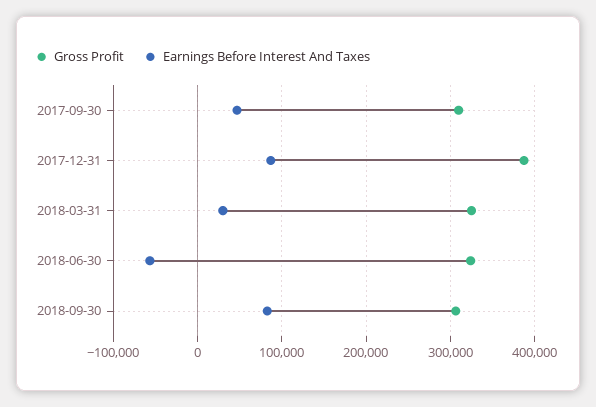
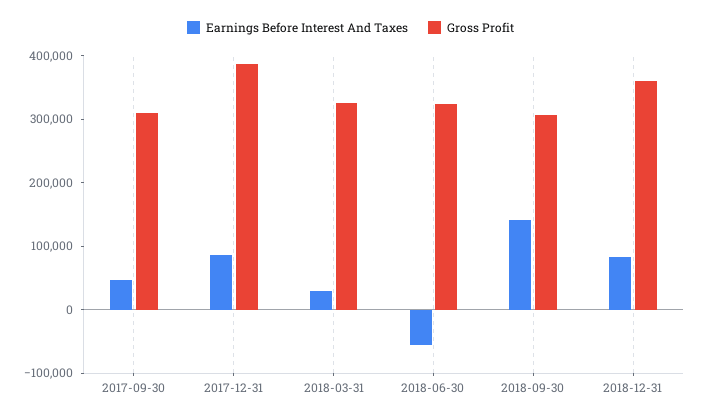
Earnings Before Interest And Taxes, 2018-09-30: 80000 -> 140000
Earnings Before Interest And Taxes, 2018-12-31: none -> 80000
Gross Profit, 2018-12-31: none -> 360000

